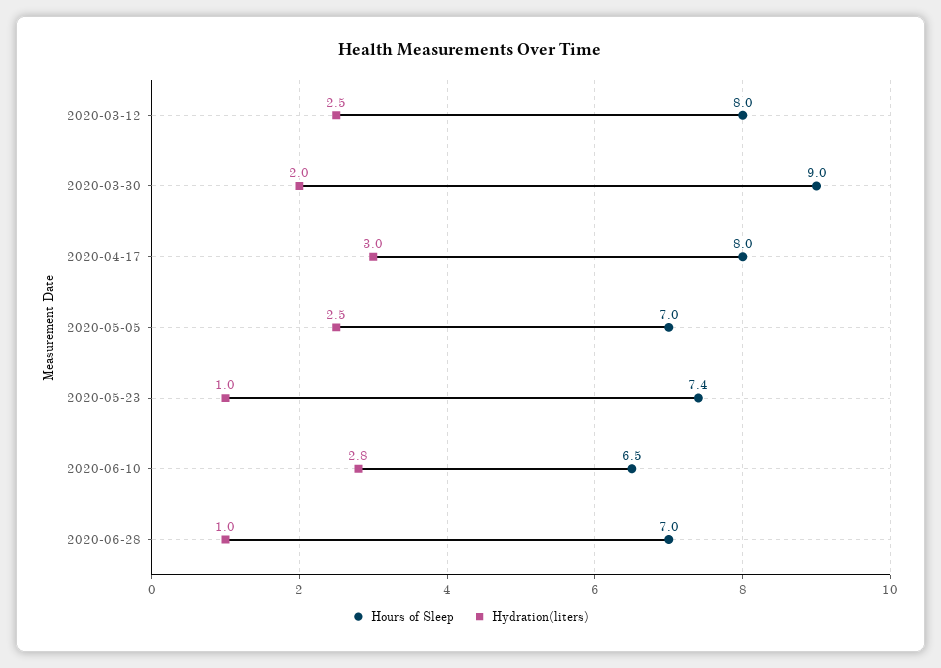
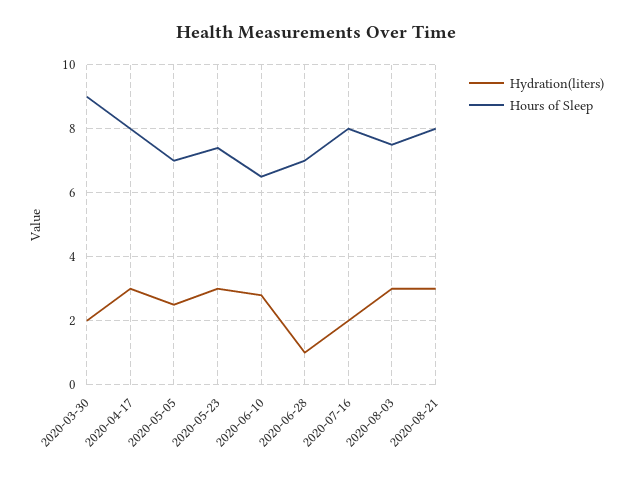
Hours of Sleep, 2020-03-12: 8 -> none
Hydration(liters), 2020-03-12: 2.5 -> none
Hydration(liters), 2020-05-23: 1 -> 3
Hydration(liters), 2020-07-16: none -> 2
Hours of Sleep, 2020-07-16: none -> 8
Hydration(liters), 2020-08-03: none -> 3
Hours of Sleep, 2020-08-03: none -> 7.5
Hydration(liters), 2020-08-21: none -> 3
Hours of Sleep, 2020-08-21: none -> 8

